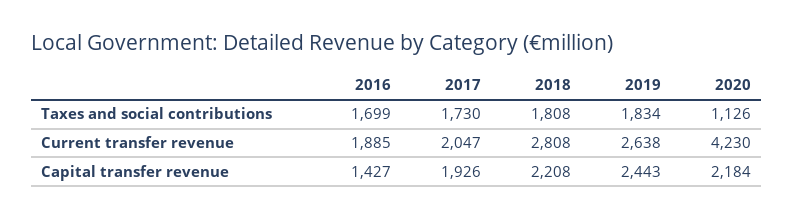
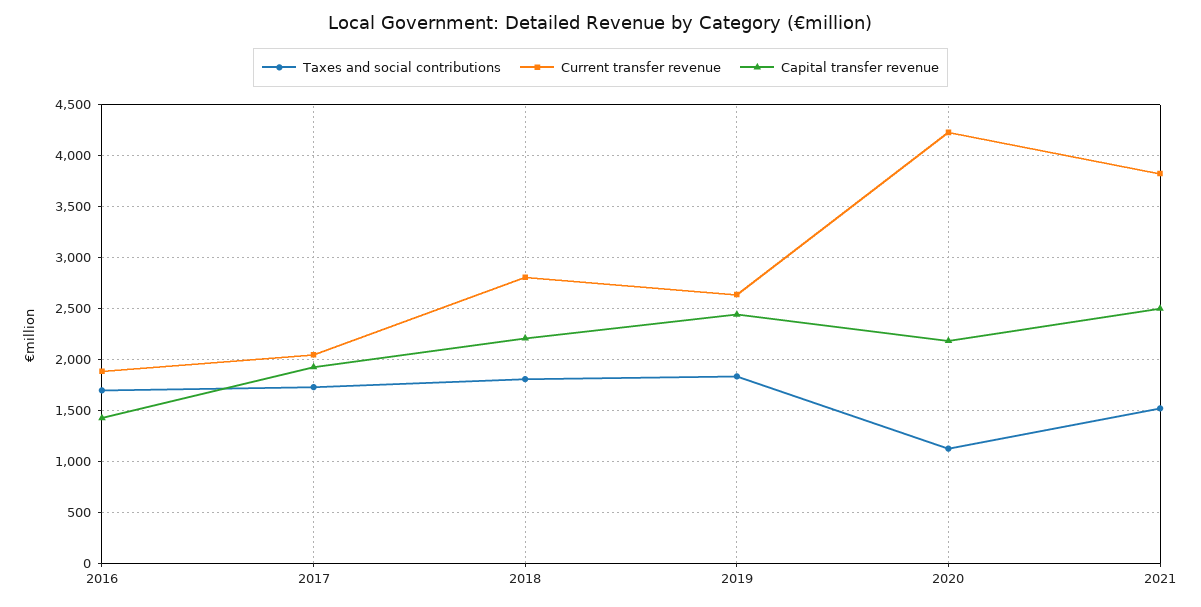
Taxes and social contributions, 2021: none -> 1500
Current transfer revenue, 2021: none -> 3800
Capital transfer revenue, 2021: none -> 2500

